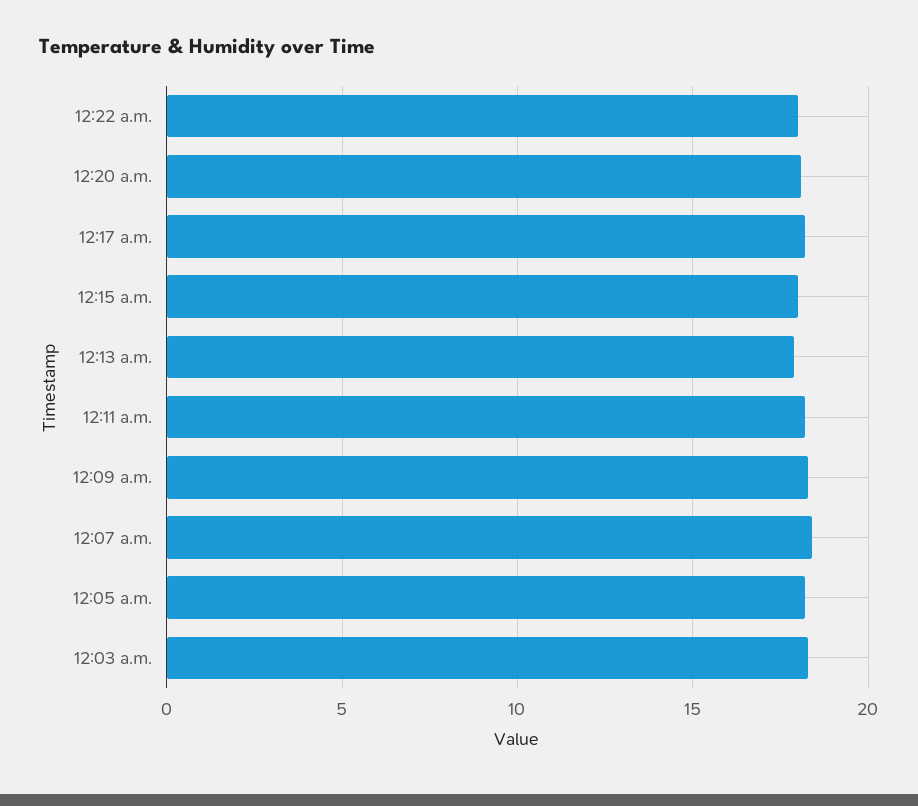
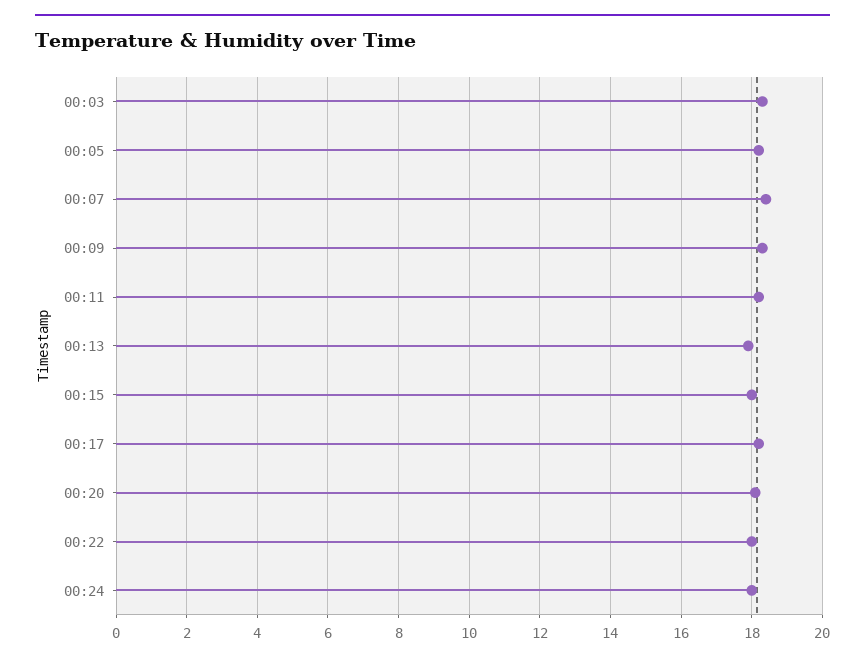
00:24: none -> 18

